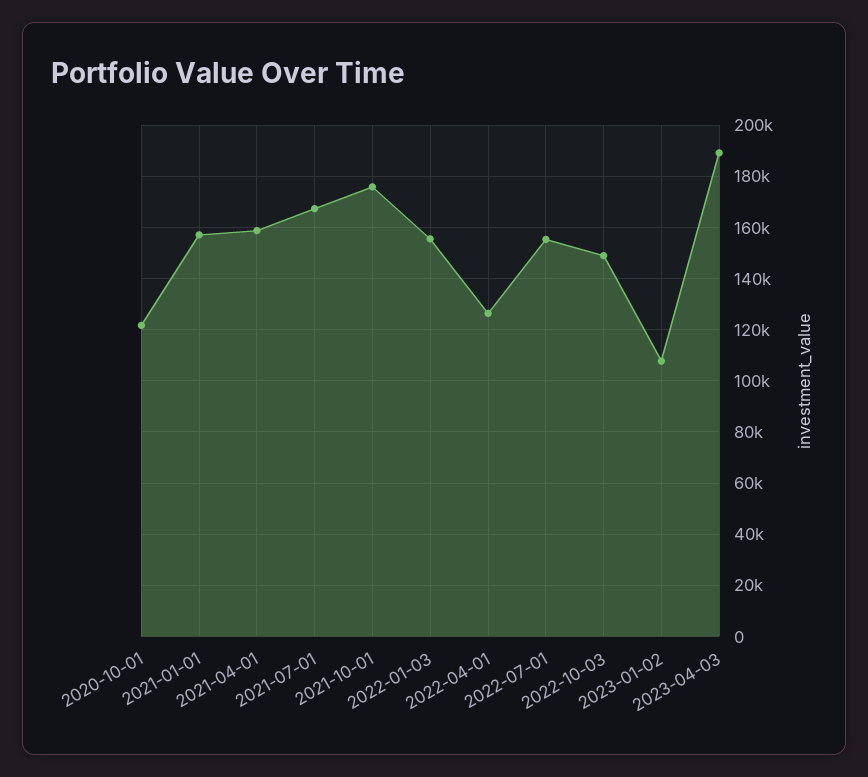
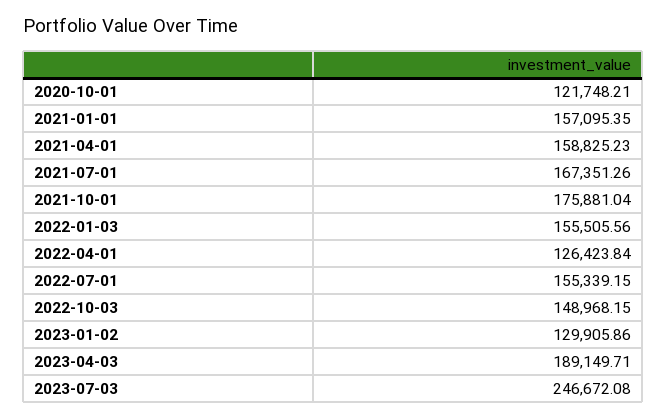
2023-01-02: 107500 -> 129905.86
2023-07-03: none -> 246672.08

